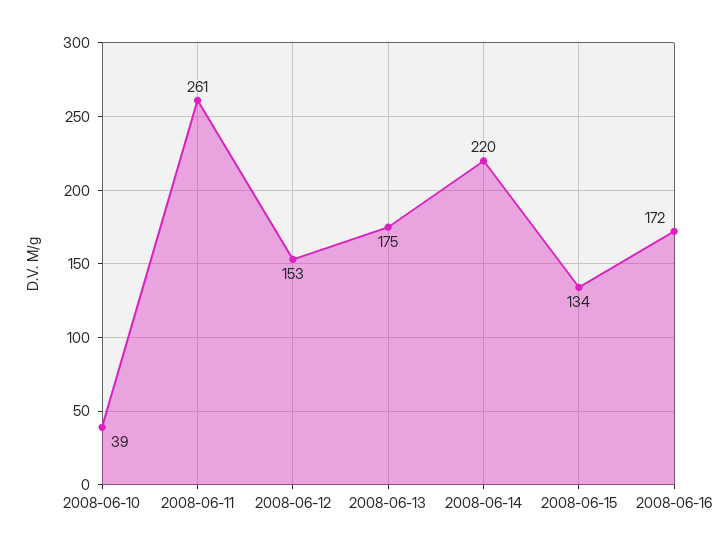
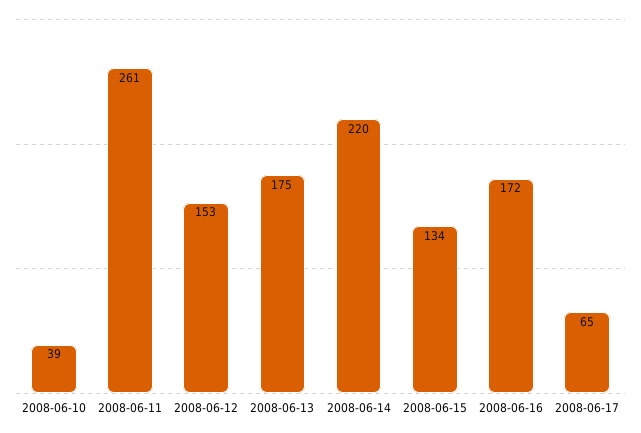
2008-06-17: none -> 65

